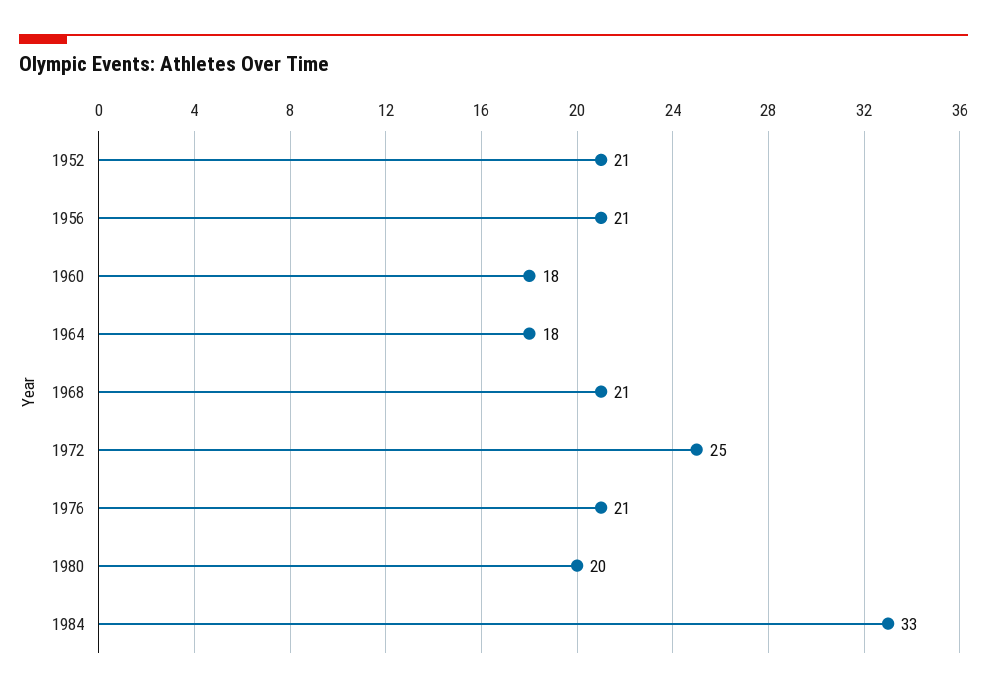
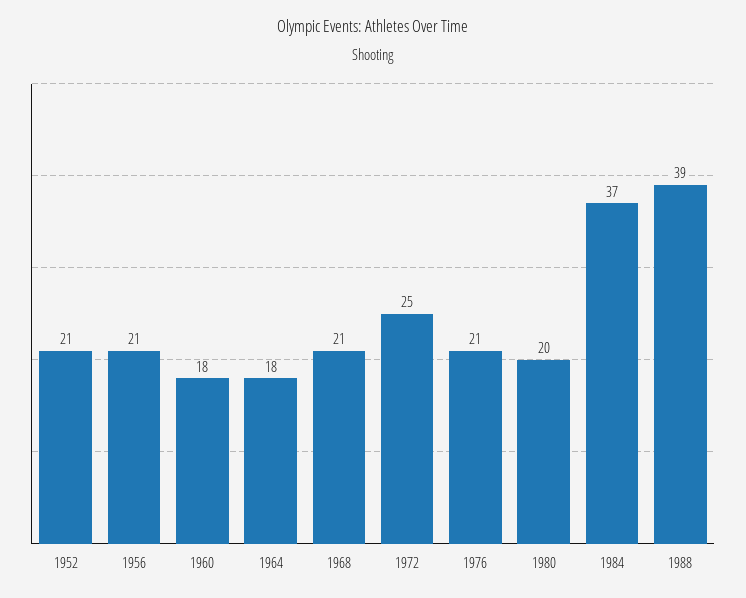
1984: 33 -> 37
1988: none -> 39

